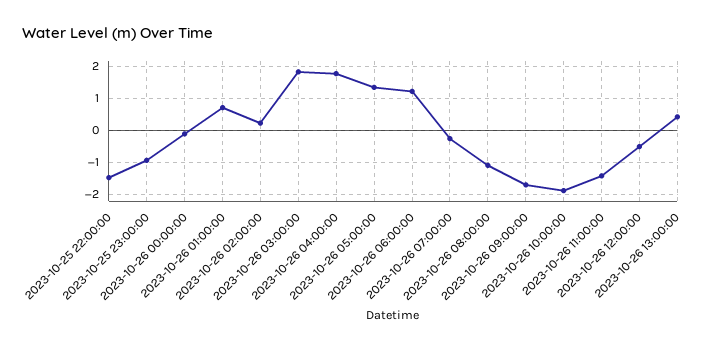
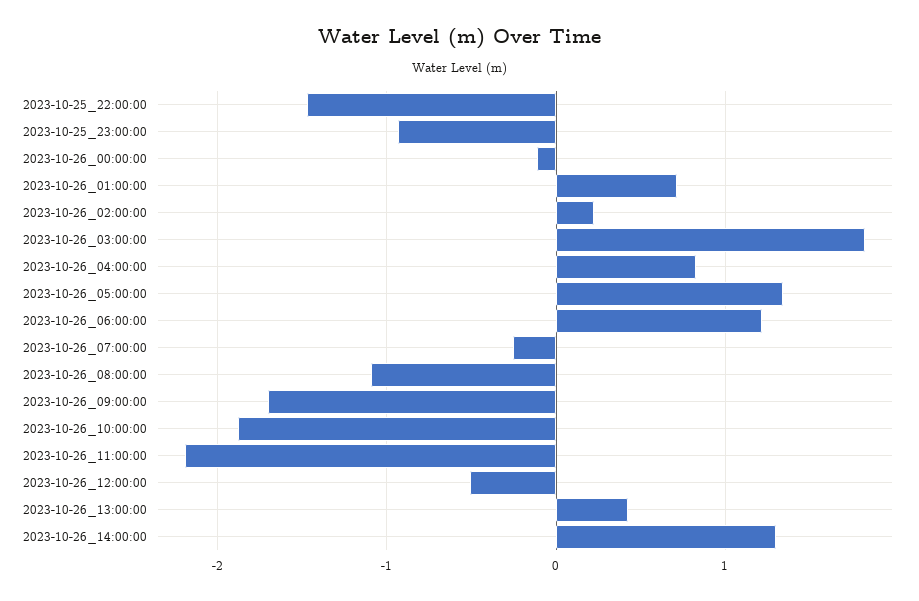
2023-10-26 04:00:00: 1.8 -> 0.8
2023-10-26 11:00:00: -1.4 -> -2.2
2023-10-26_14:00:00: none -> 1.3

